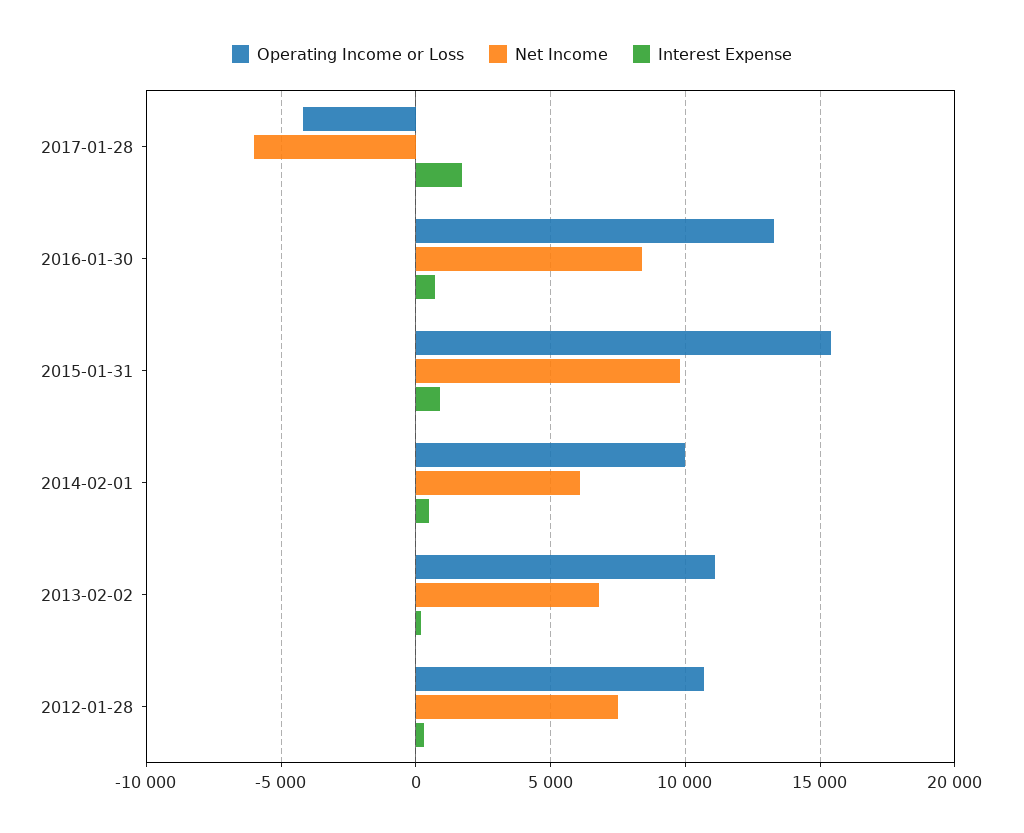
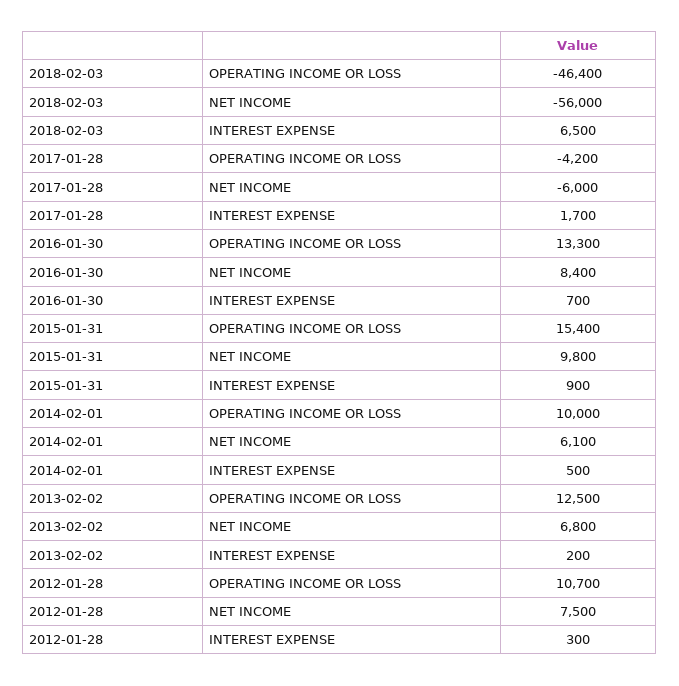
Operating Income or Loss, 2013-02-02: 11000 -> 12500
Operating Income or Loss, 2018-02-03: none -> -46400
Net Income, 2018-02-03: none -> -56000
Interest Expense, 2018-02-03: none -> 6500

